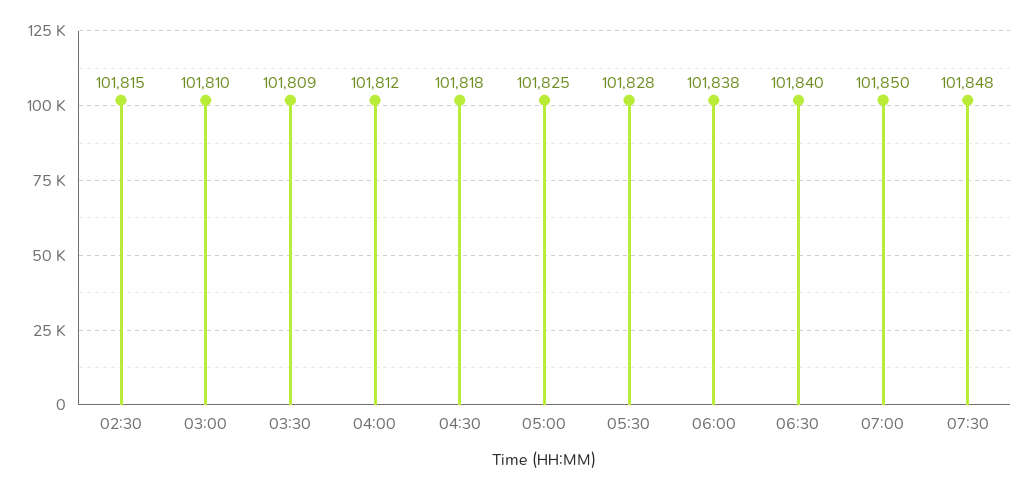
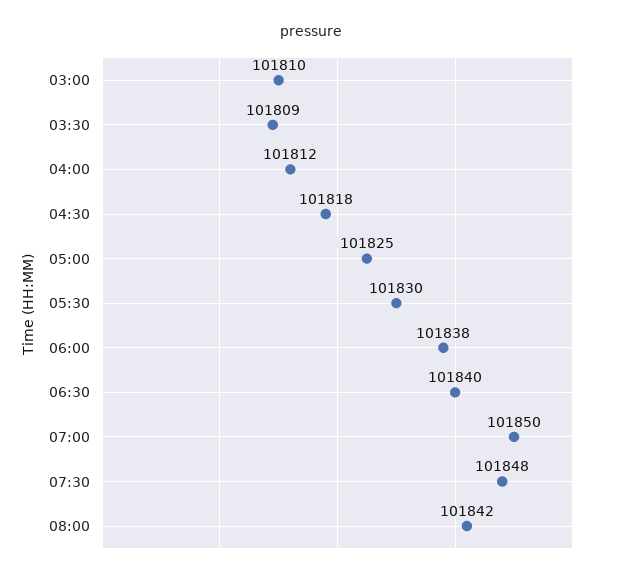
02:30: 101815 -> none
05:30: 101828 -> 101830
08:00: none -> 101842

